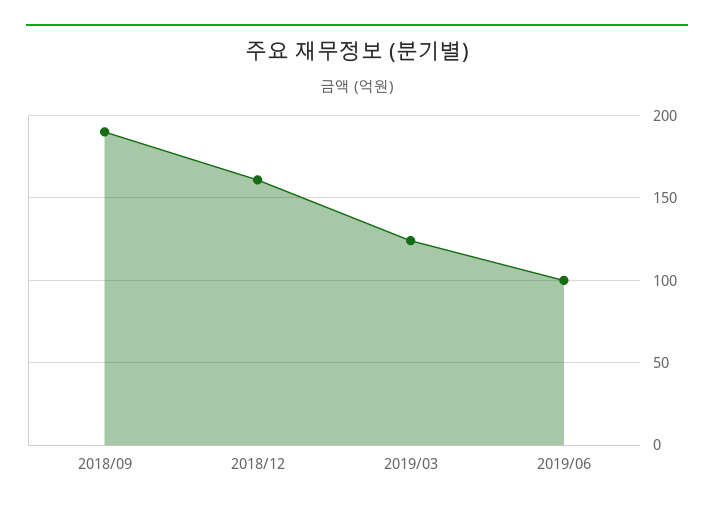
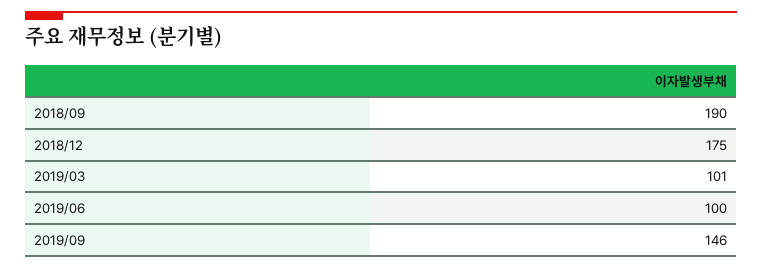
2018/12: 160 -> 175
2019/03: 125 -> 101
2019/09: none -> 146

